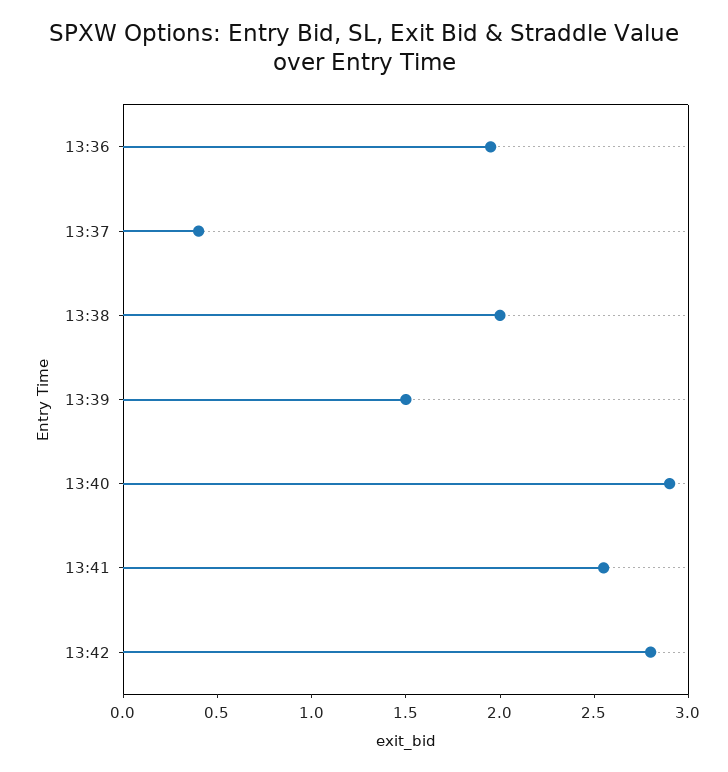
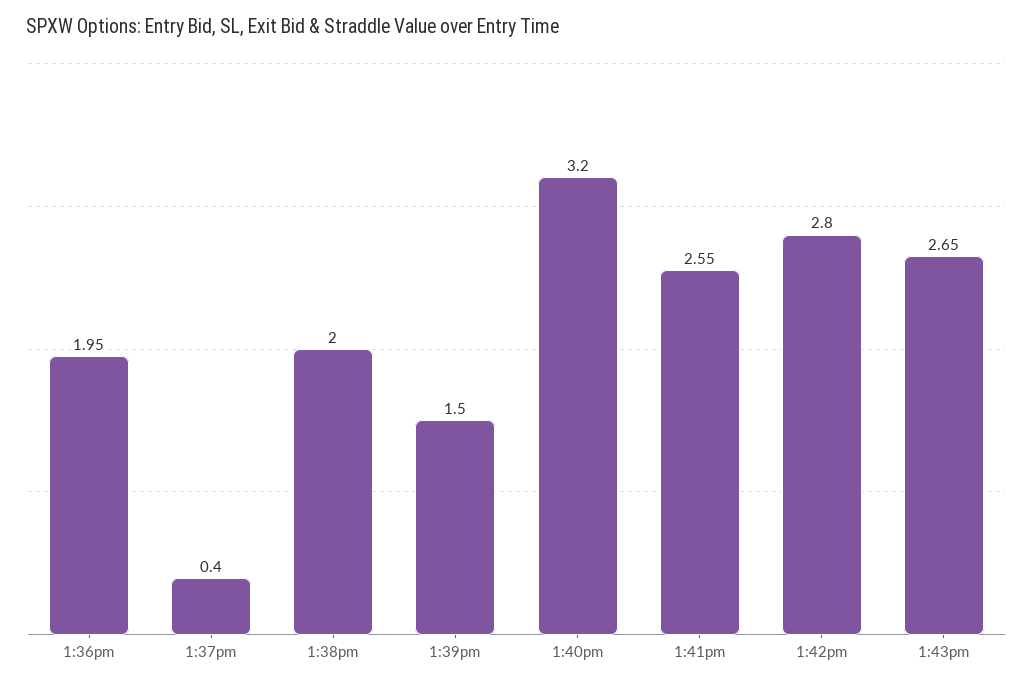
13:40: 2.9 -> 3.2
1:43pm: none -> 2.65

